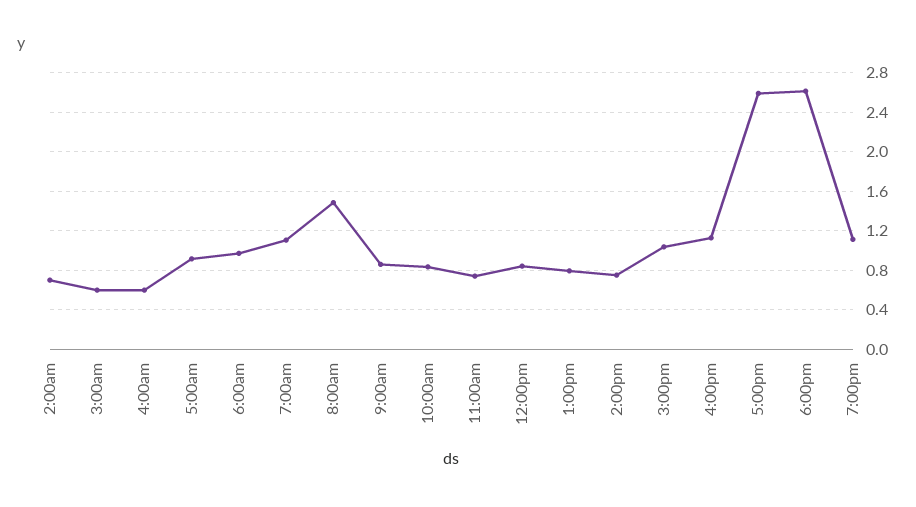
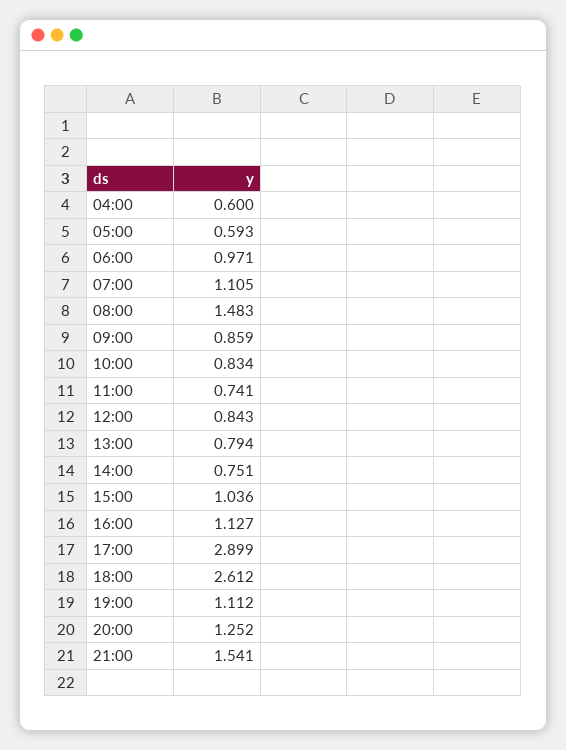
2:00am: 0.7 -> none
3:00am: 0.6 -> none
5:00am: 0.9 -> 0.593
5:00pm: 2.6 -> 2.899
20:00: none -> 1.252
21:00: none -> 1.541

